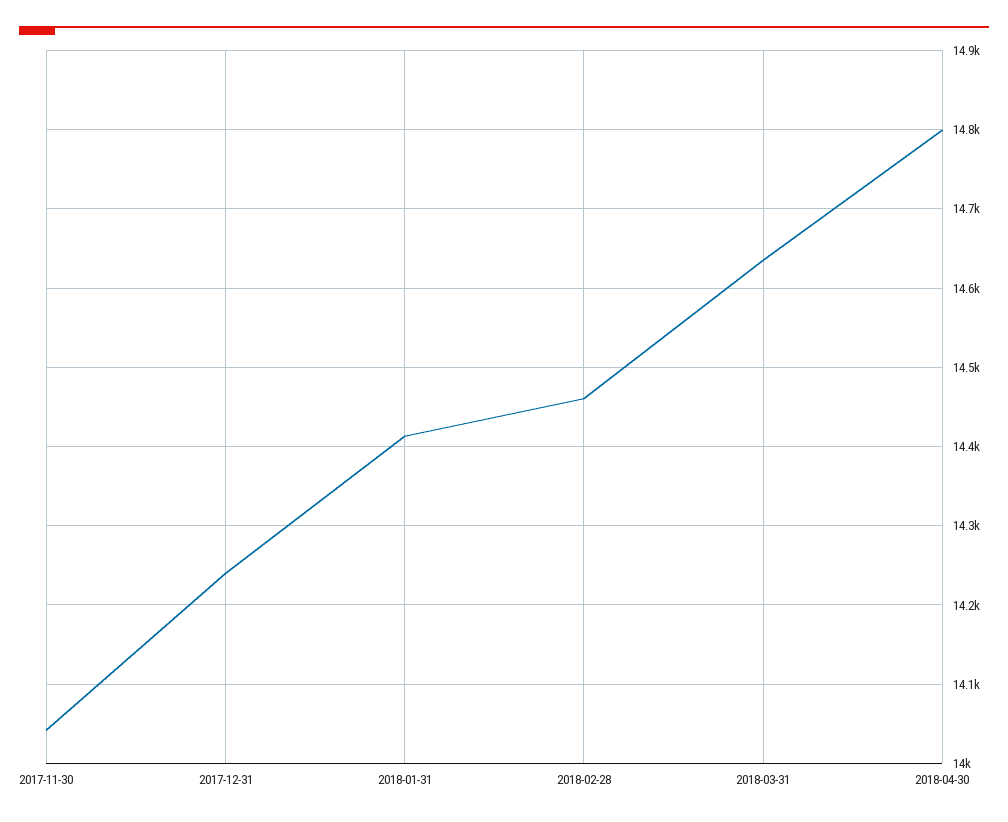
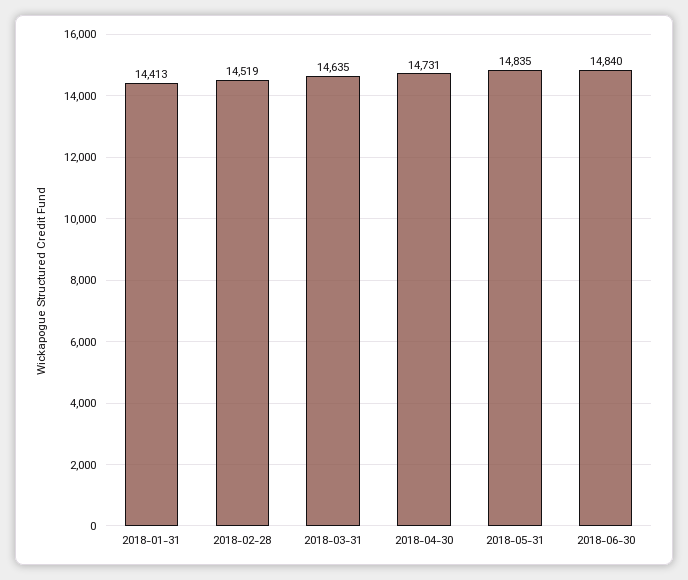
2017-11-30: 14040 -> none
2017-12-31: 14240 -> none
2018-02-28: 14460 -> 14519
2018-04-30: 14800 -> 14731
2018-05-31: none -> 14835
2018-06-30: none -> 14840

